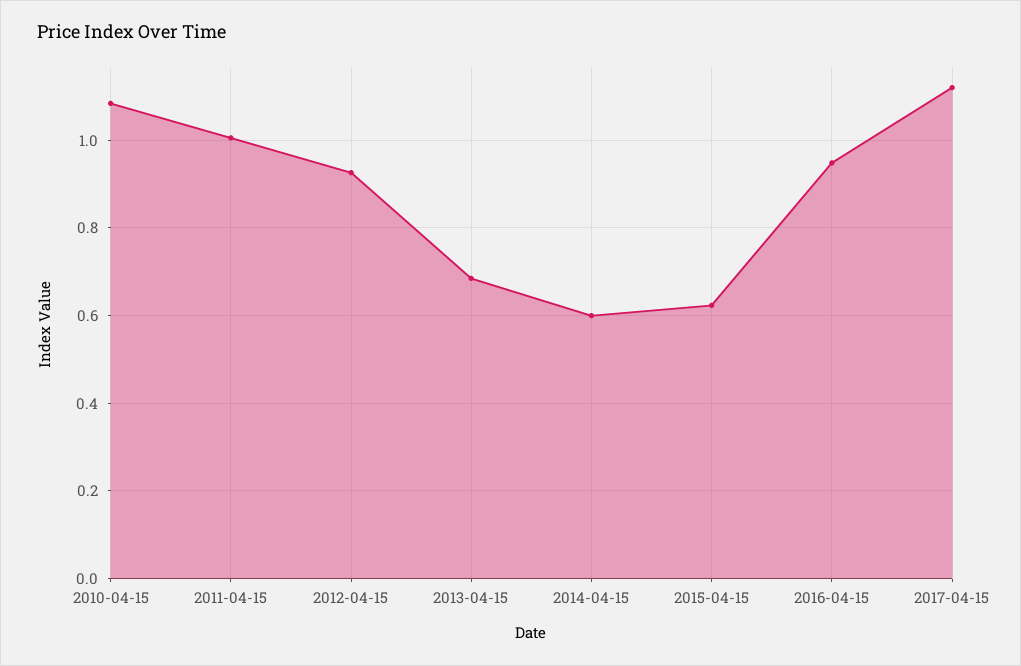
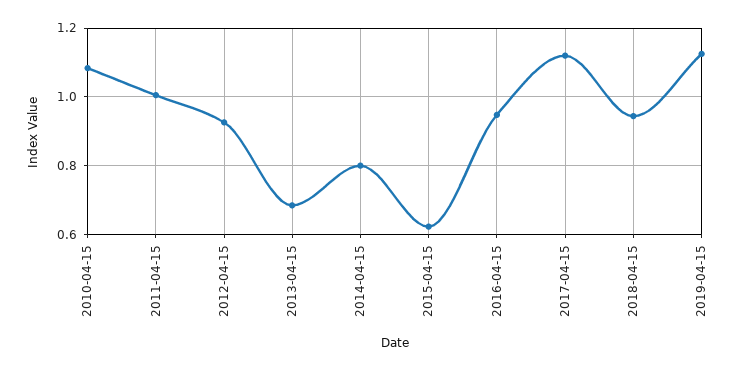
2014-04-15: 0.6 -> 0.8
2018-04-15: none -> 0.94
2019-04-15: none -> 1.12

